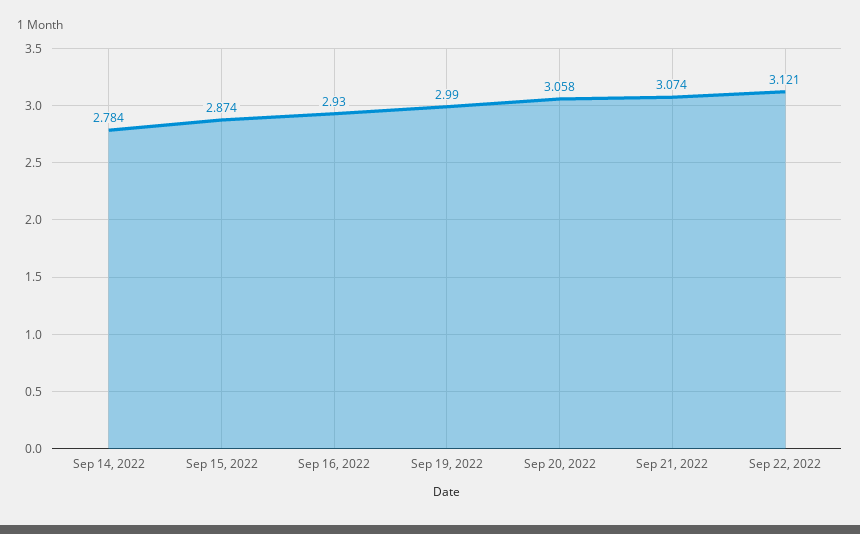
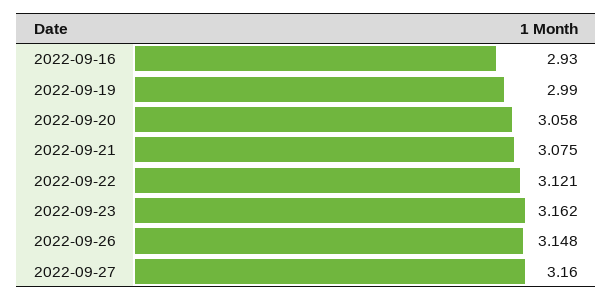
Sep 14, 2022: 2.784 -> none
Sep 15, 2022: 2.874 -> none
Sep 21, 2022: 3.074 -> 3.075
2022-09-23: none -> 3.162
2022-09-26: none -> 3.148
2022-09-27: none -> 3.16

